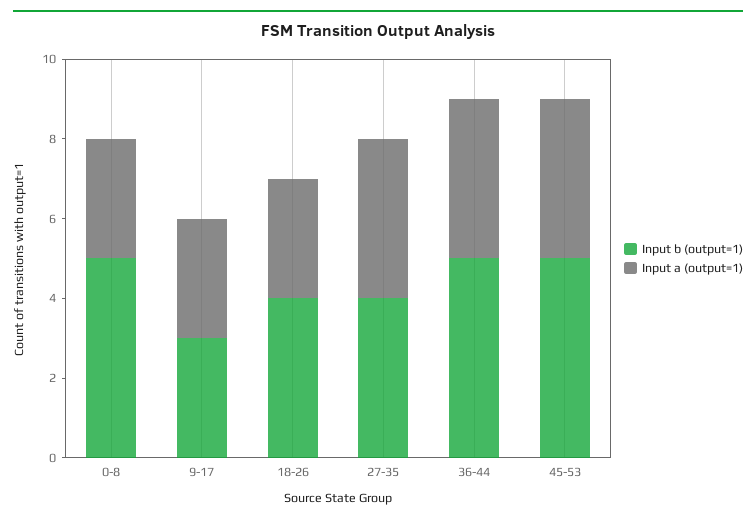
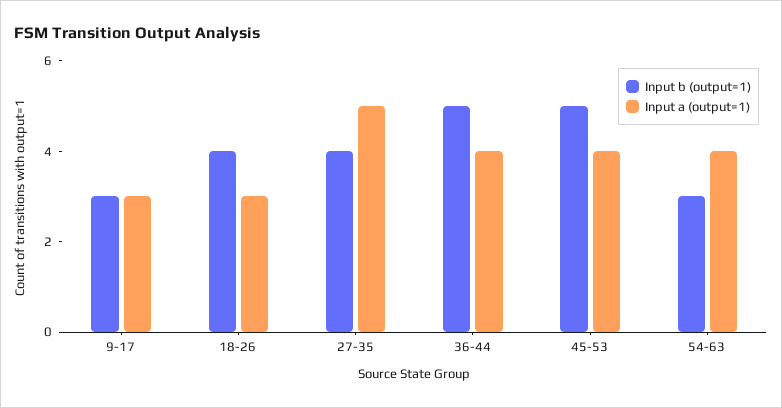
Input b (output=1), 0-8: 5 -> none
Input a (output=1), 0-8: 3 -> none
Input a (output=1), 27-35: 4 -> 5
Input b (output=1), 54-63: none -> 3
Input a (output=1), 54-63: none -> 4

